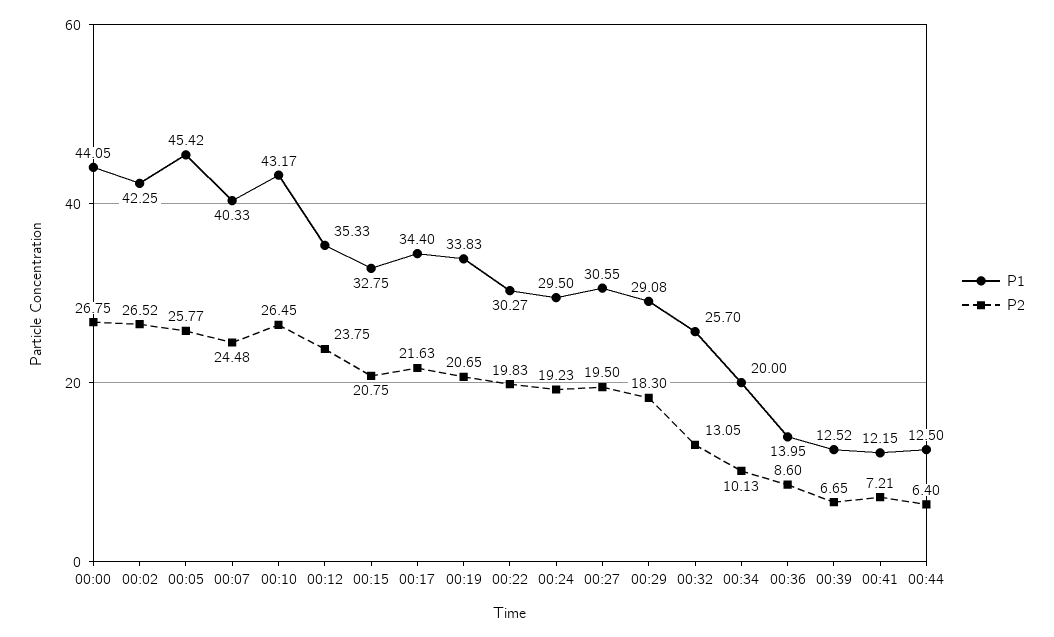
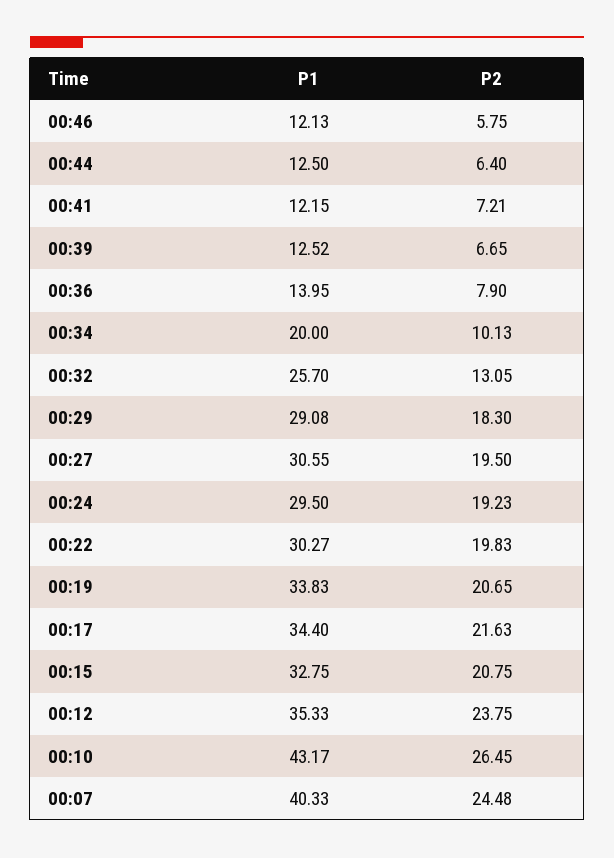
P1, 00:00: 44.05 -> none
P2, 00:00: 26.75 -> none
P1, 00:02: 42.25 -> none
P2, 00:02: 26.52 -> none
P1, 00:05: 45.42 -> none
P2, 00:05: 25.77 -> none
P2, 00:36: 8.6 -> 7.9
P1, 00:46: none -> 12.13
P2, 00:46: none -> 5.75

